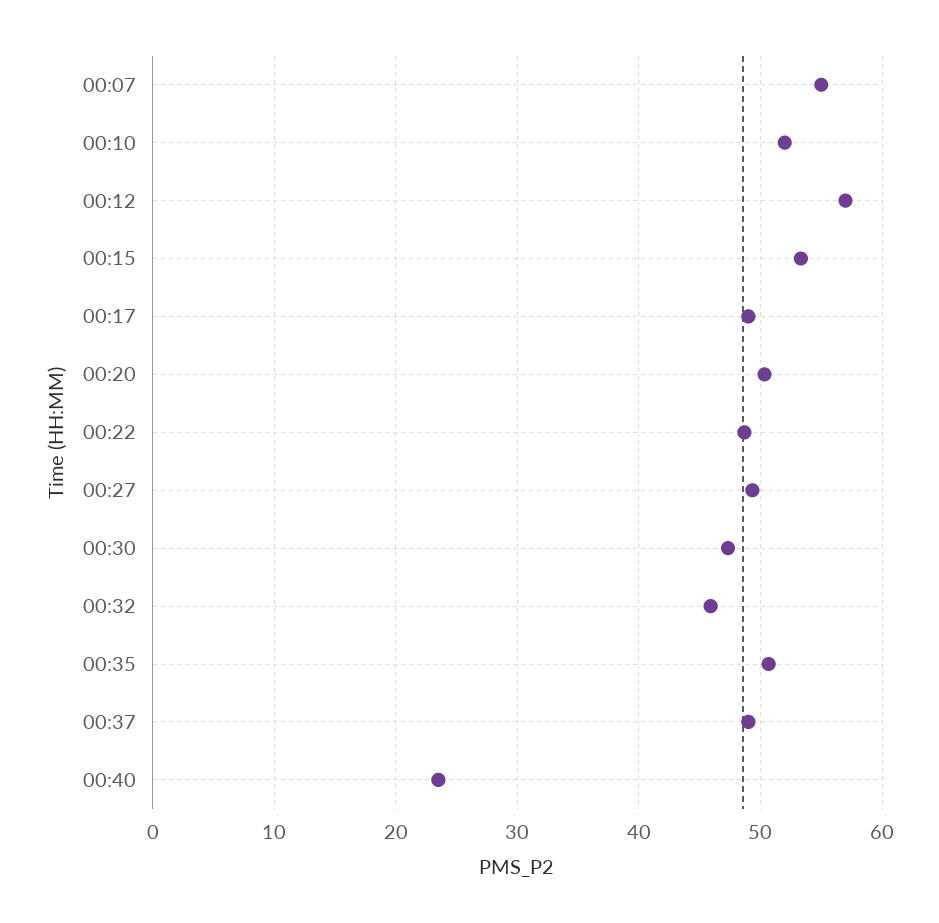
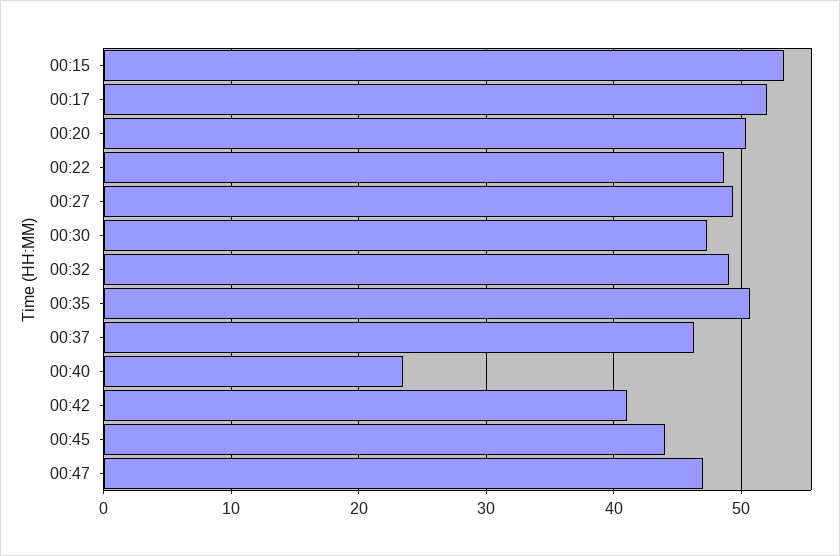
00:07: 55 -> none
00:10: 52 -> none
00:12: 57 -> none
00:17: 49 -> 52
00:32: 46 -> 49
00:37: 49 -> 46
00:42: none -> 41
00:45: none -> 44
00:47: none -> 47

